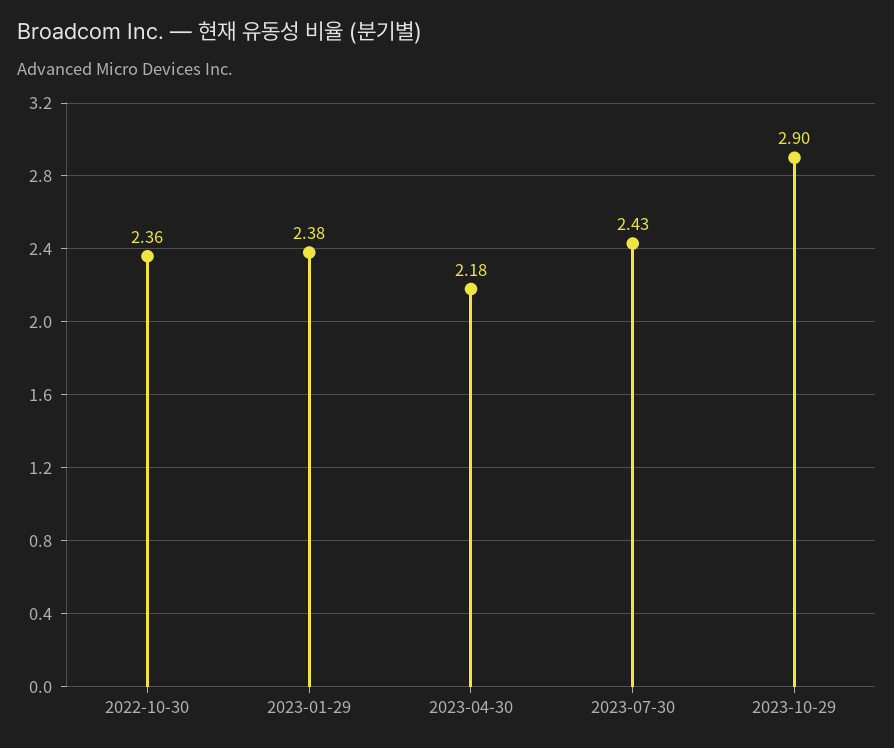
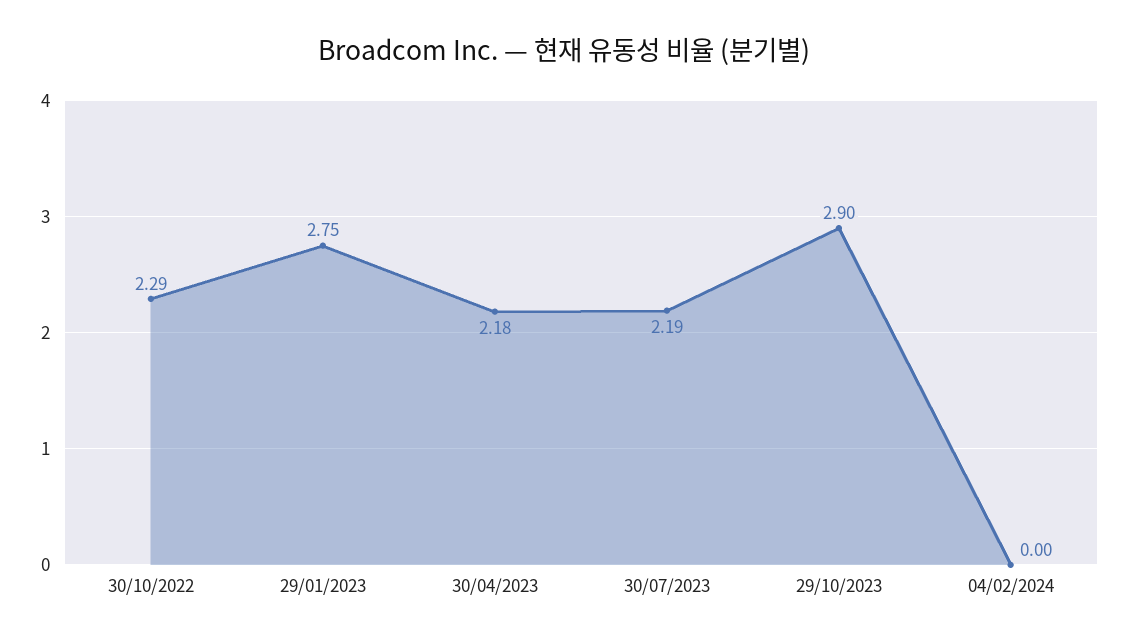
2022-10-30: 2.36 -> 2.29
2023-01-29: 2.38 -> 2.75
2023-07-30: 2.43 -> 2.19
04/02/2024: none -> 0

